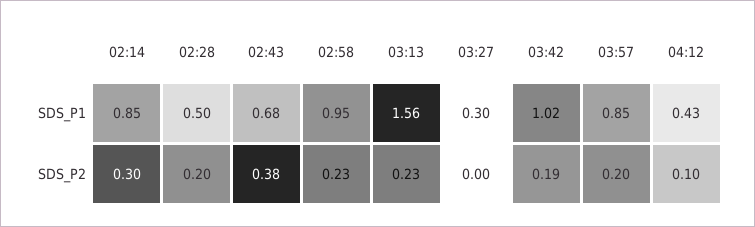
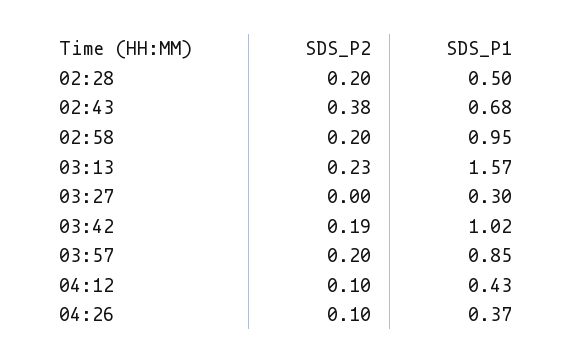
02:14, SDS_P1: 0.85 -> none
03:13, SDS_P1: 1.56 -> 1.57
02:14, SDS_P2: 0.3 -> none
02:58, SDS_P2: 0.23 -> 0.2
04:26, SDS_P2: none -> 0.1
04:26, SDS_P1: none -> 0.37

